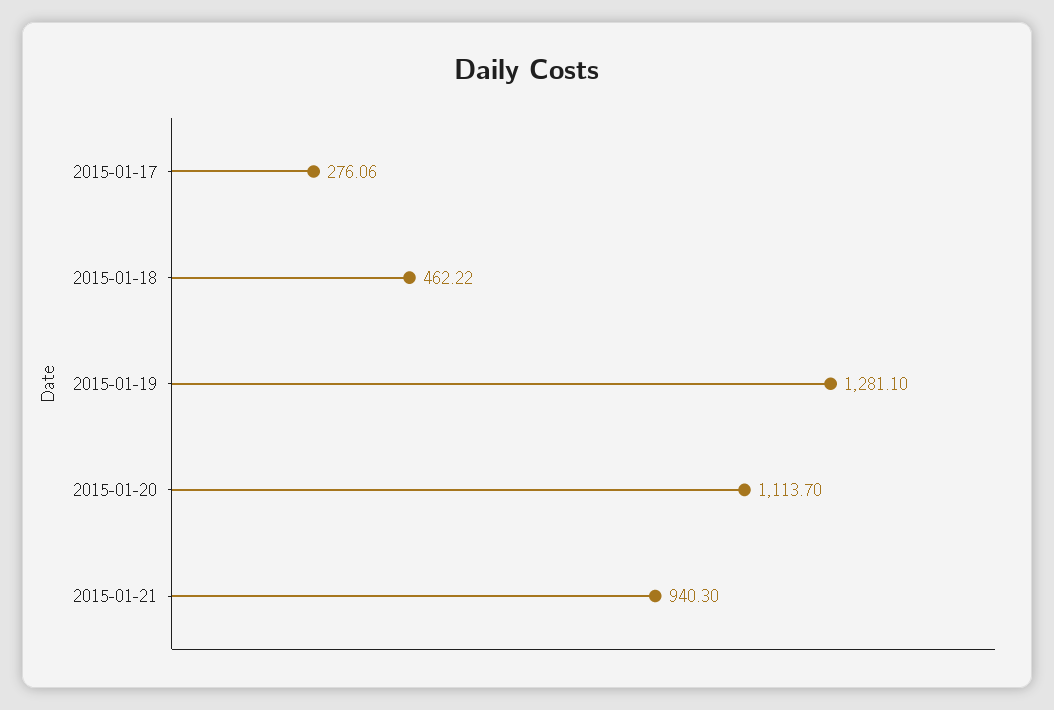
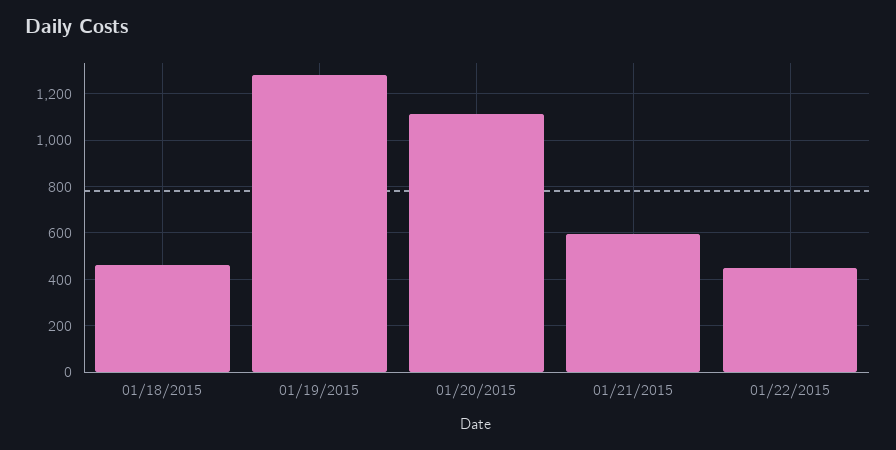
2015-01-17: 276.06 -> none
2015-01-21: 940.3 -> 600
01/22/2015: none -> 450

